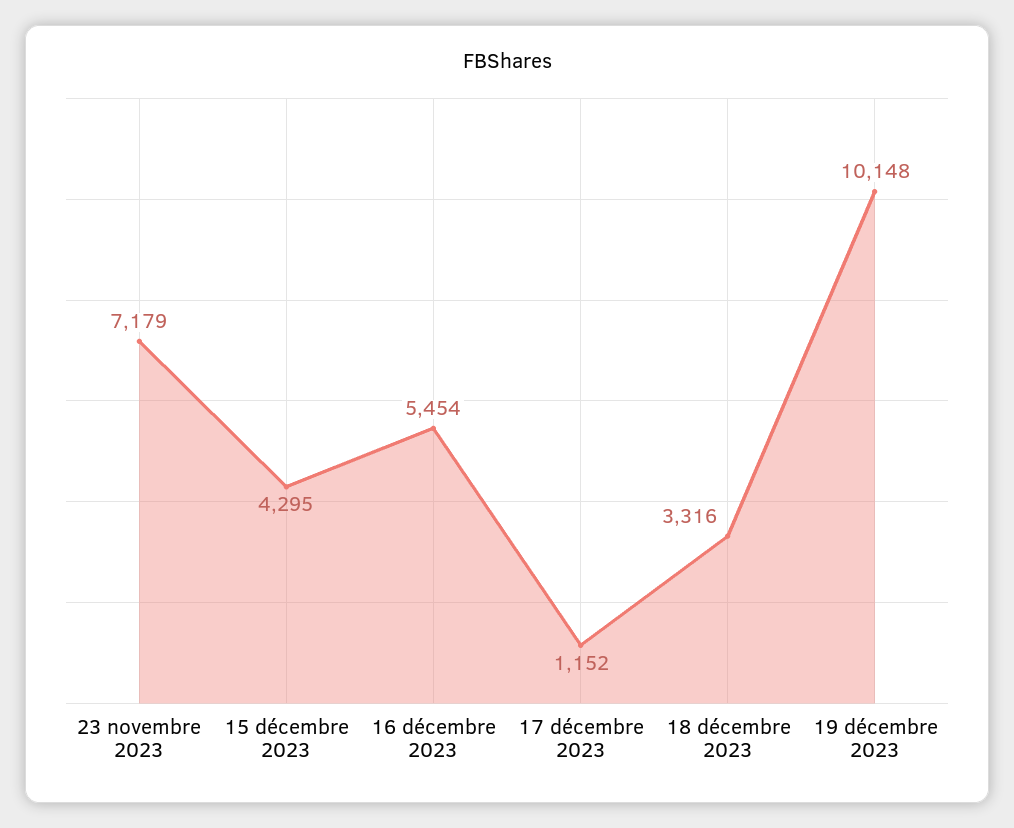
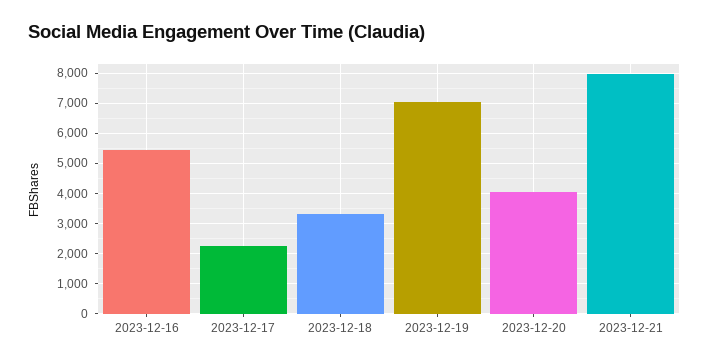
23 novembre 2023: 7179 -> none
15 décembre 2023: 4295 -> none
17 décembre 2023: 1152 -> 2200
19 décembre 2023: 10148 -> 7000
2023-12-20: none -> 4000
2023-12-21: none -> 8000

